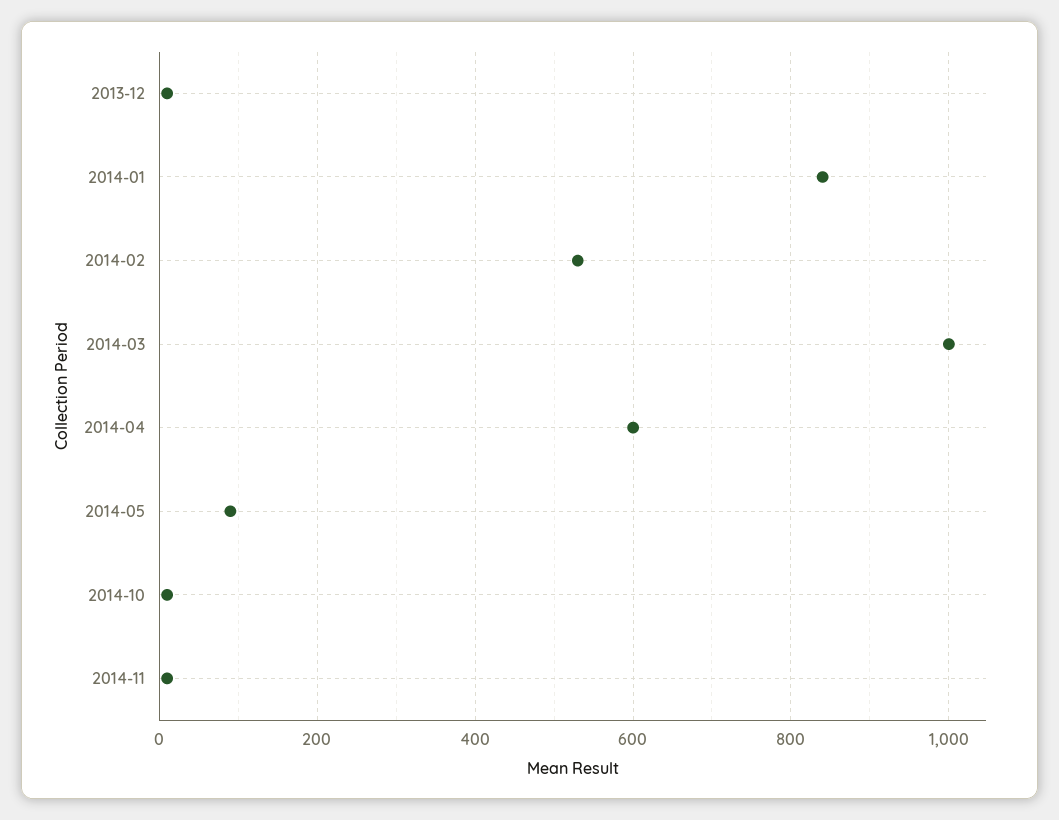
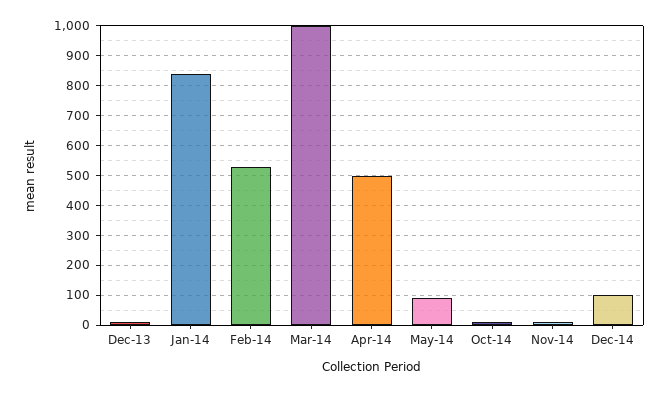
2014-04: 600 -> 500
Dec-14: none -> 100

